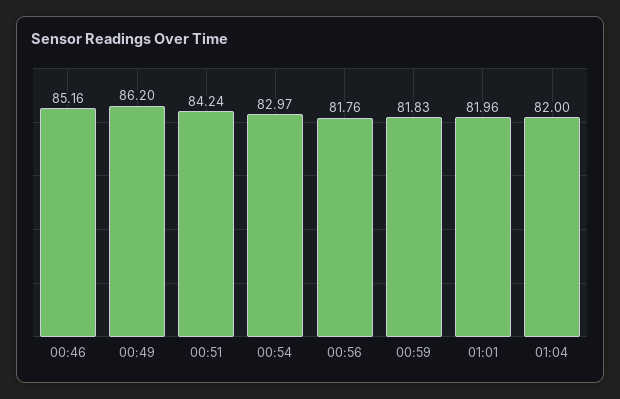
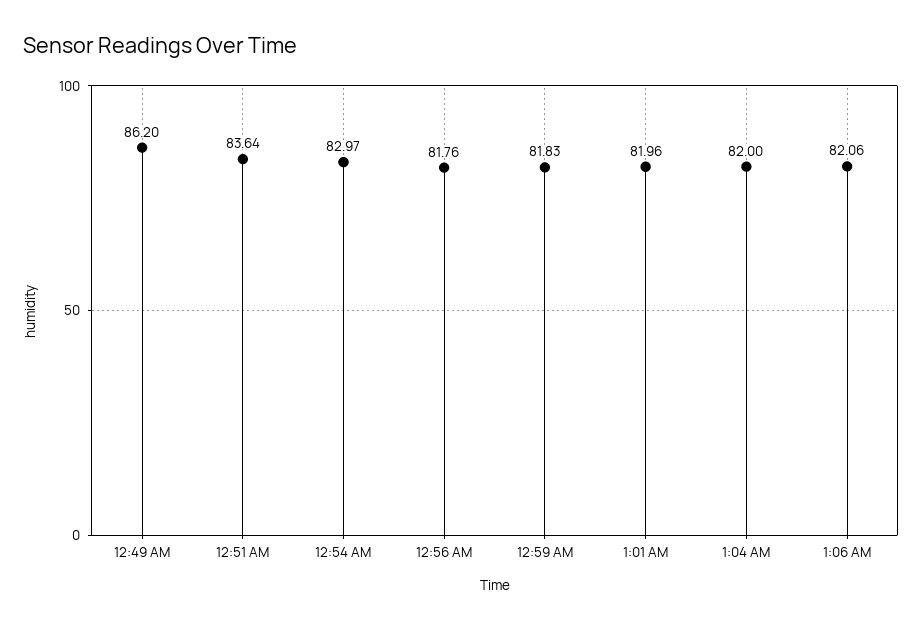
00:46: 85.16 -> none
00:51: 84.24 -> 83.64
1:06 AM: none -> 82.06

